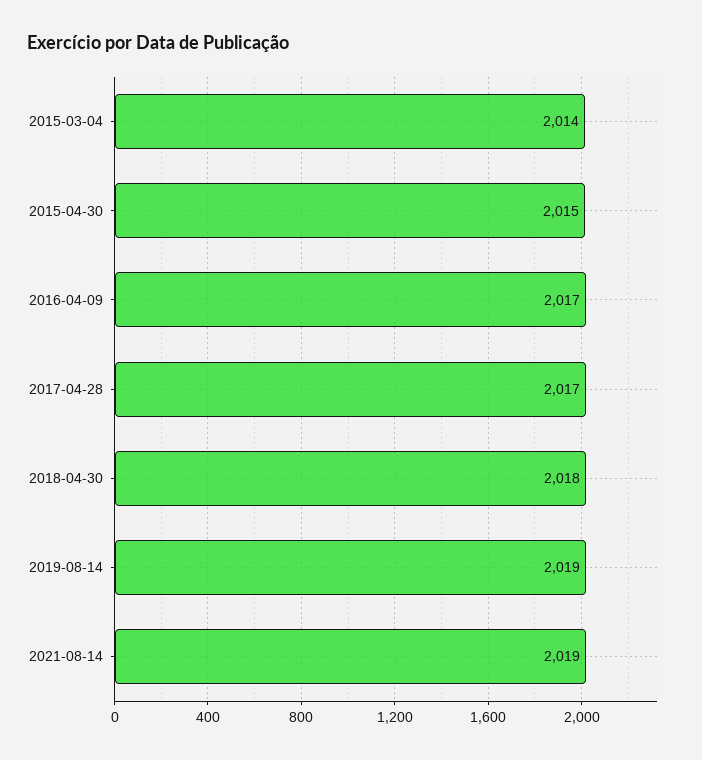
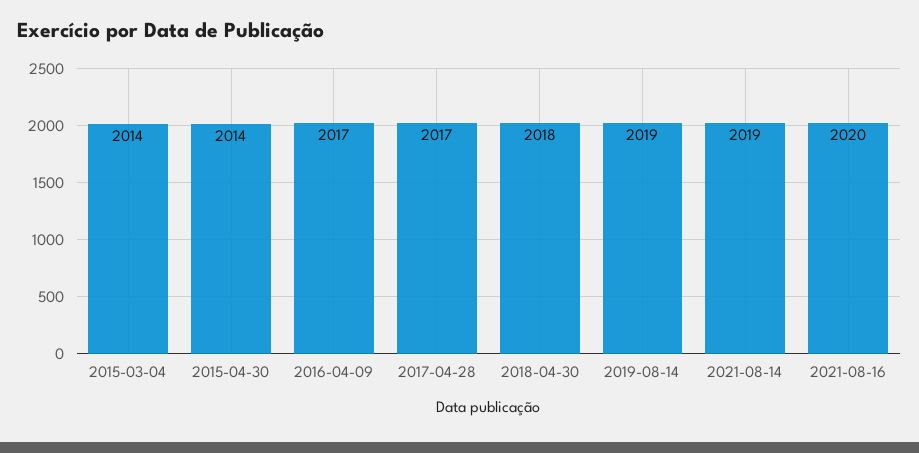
2015-04-30: 2015 -> 2014
2021-08-16: none -> 2020

